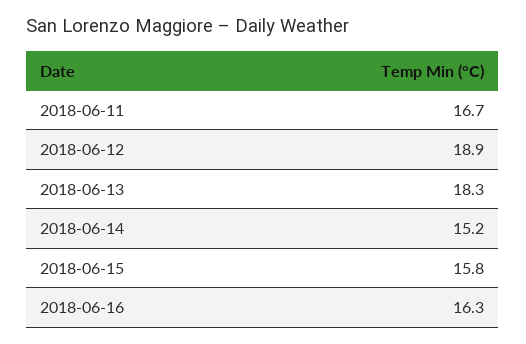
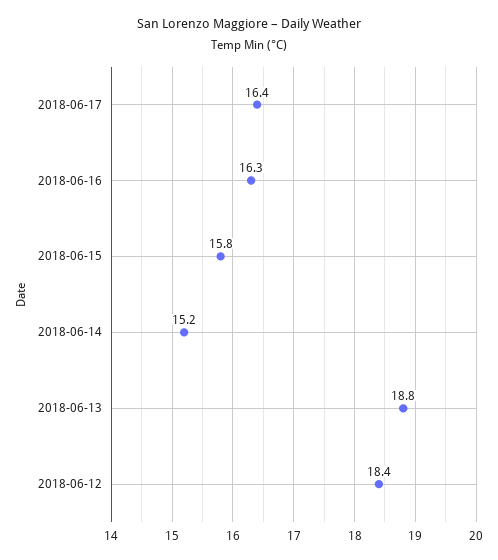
2018-06-11: 16.7 -> none
2018-06-12: 18.9 -> 18.4
2018-06-13: 18.3 -> 18.8
2018-06-17: none -> 16.4

